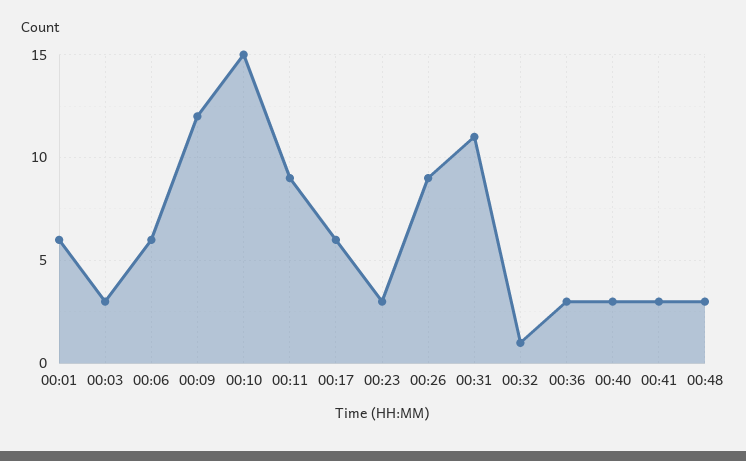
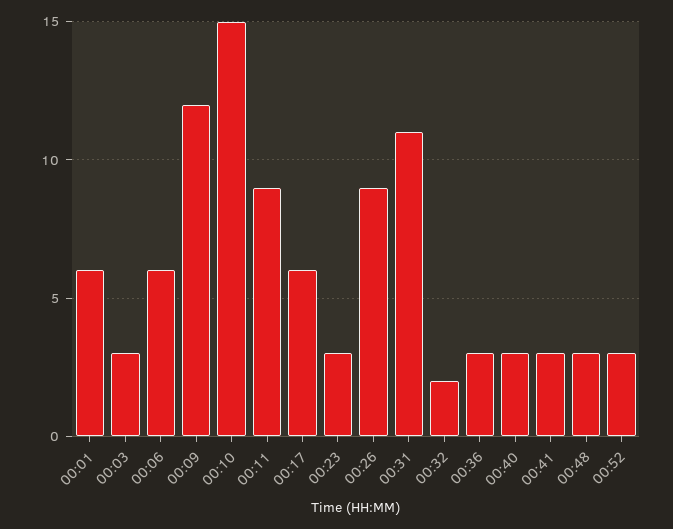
00:32: 1 -> 2
00:52: none -> 3

